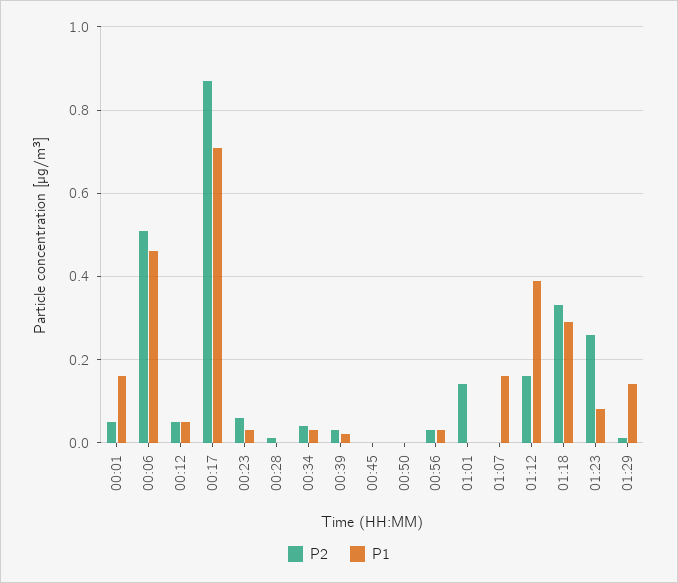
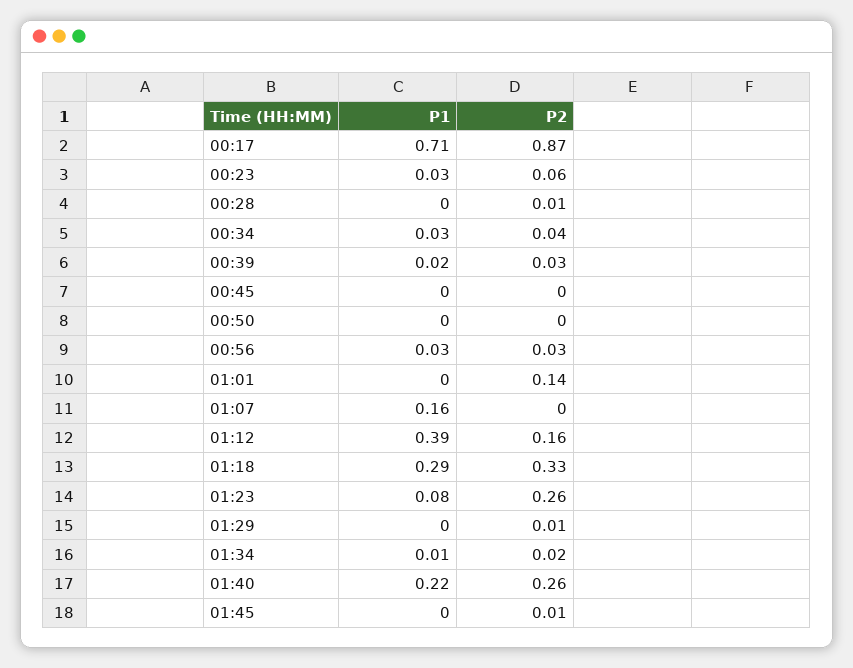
P2, 00:01: 0.05 -> none
P1, 00:01: 0.15 -> none
P2, 00:06: 0.5 -> none
P1, 00:06: 0.45 -> none
P2, 00:12: 0.05 -> none
P1, 00:12: 0.05 -> none
P1, 01:29: 0.15 -> 0
P1, 01:34: none -> 0.01
P2, 01:34: none -> 0.02
P1, 01:40: none -> 0.22
P2, 01:40: none -> 0.26
P1, 01:45: none -> 0
P2, 01:45: none -> 0.01

